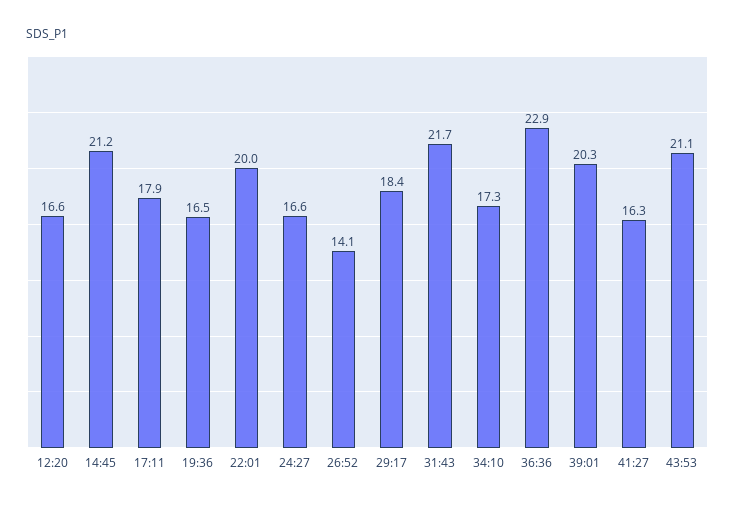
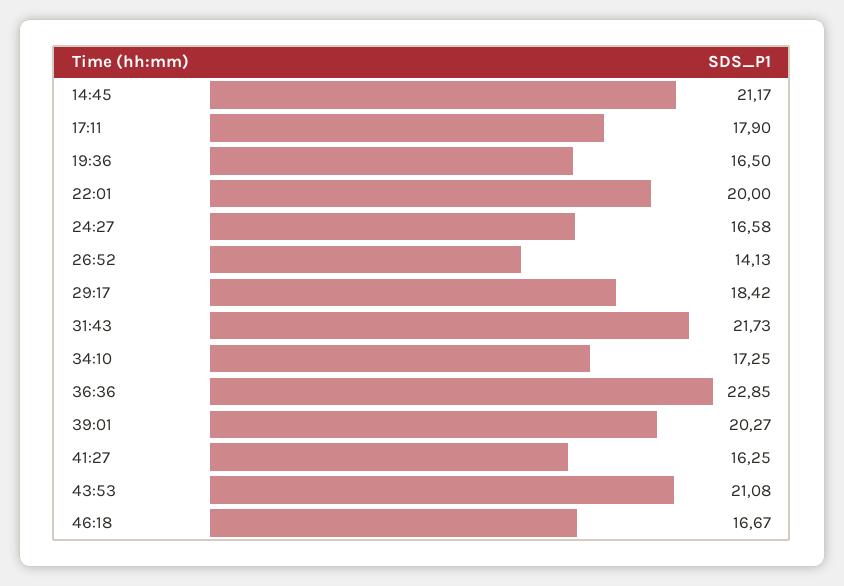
12:20: 16.6 -> none
46:18: none -> 16.67

